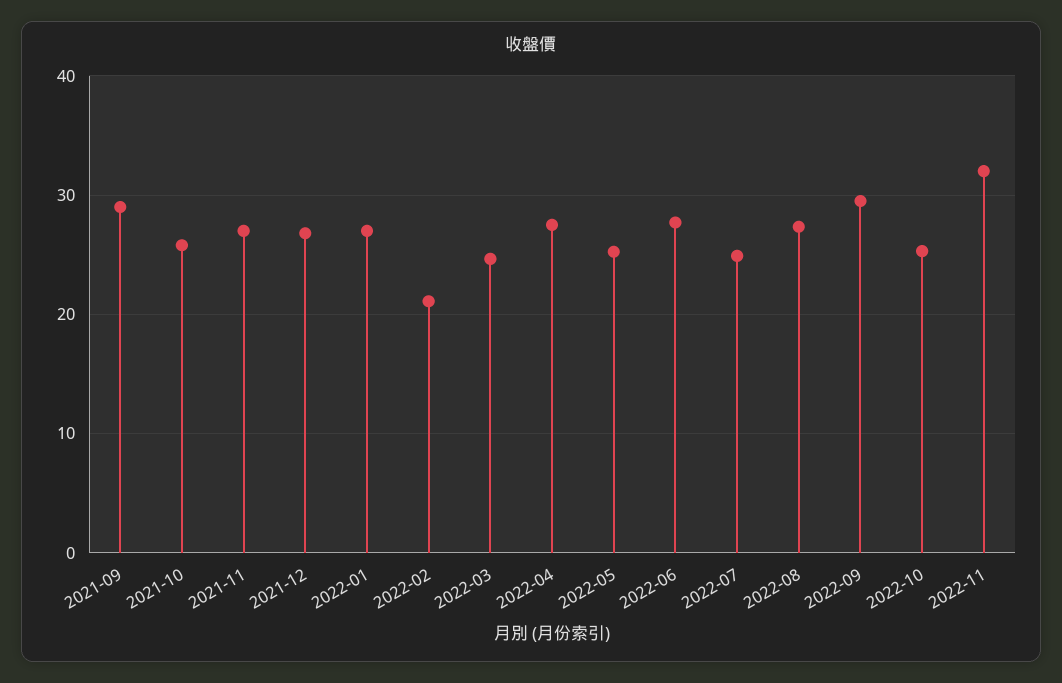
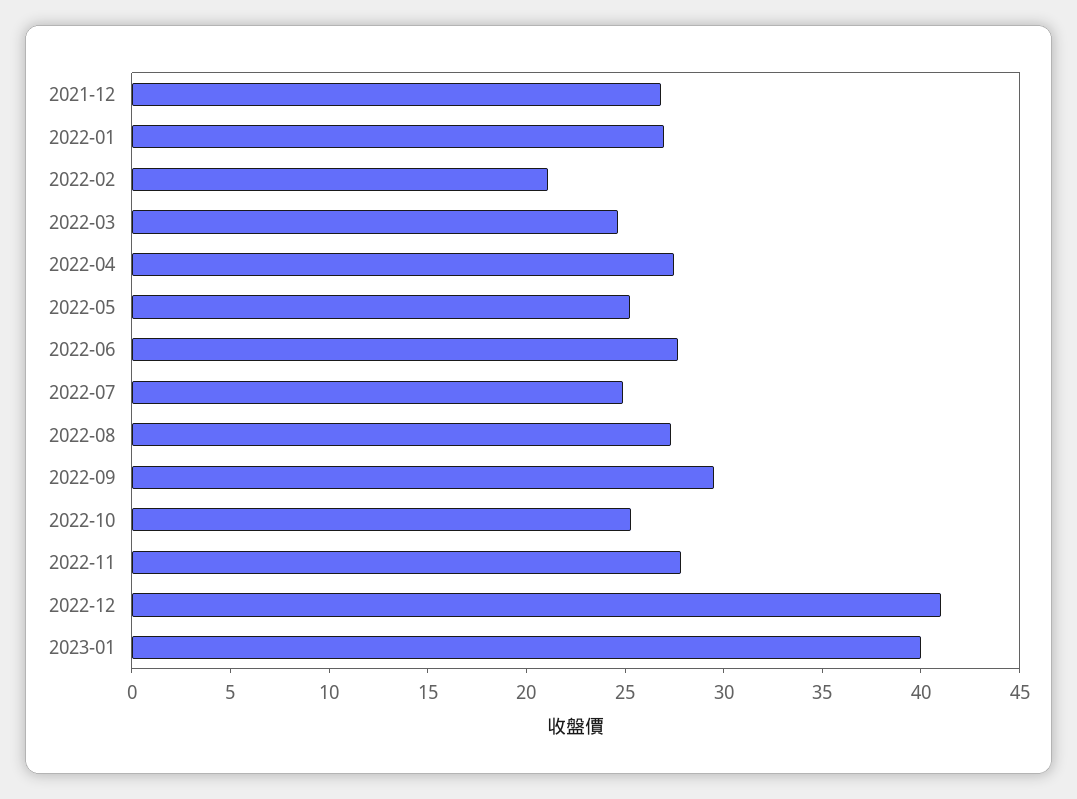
2021-09: 29 -> none
2021-10: 26 -> none
2021-11: 27 -> none
2022-11: 32 -> 28
2022-12: none -> 41
2023-01: none -> 40

